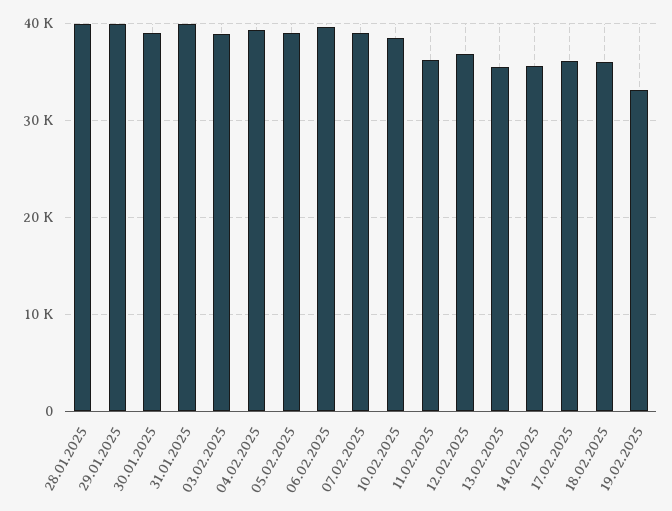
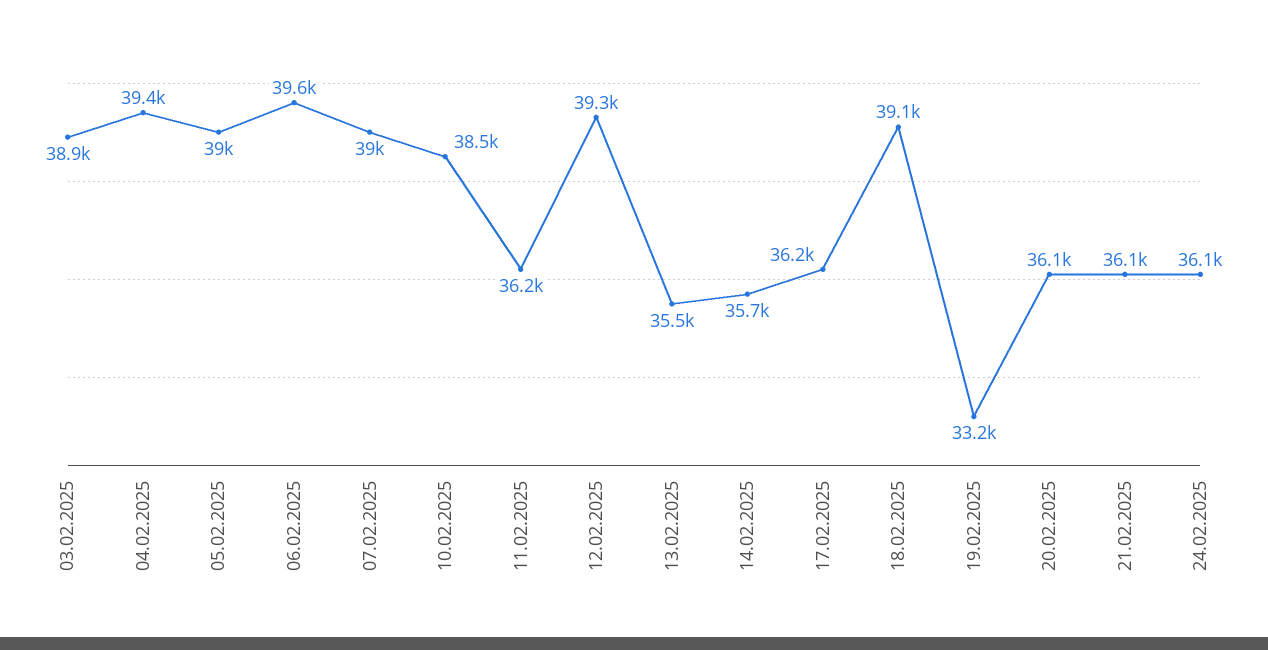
28.01.2025: 40000 -> none
29.01.2025: 40000 -> none
30.01.2025: 39000 -> none
31.01.2025: 40000 -> none
12.02.2025: 37000 -> 39300
18.02.2025: 36000 -> 39100
20.02.2025: none -> 36100
21.02.2025: none -> 36100
24.02.2025: none -> 36100

